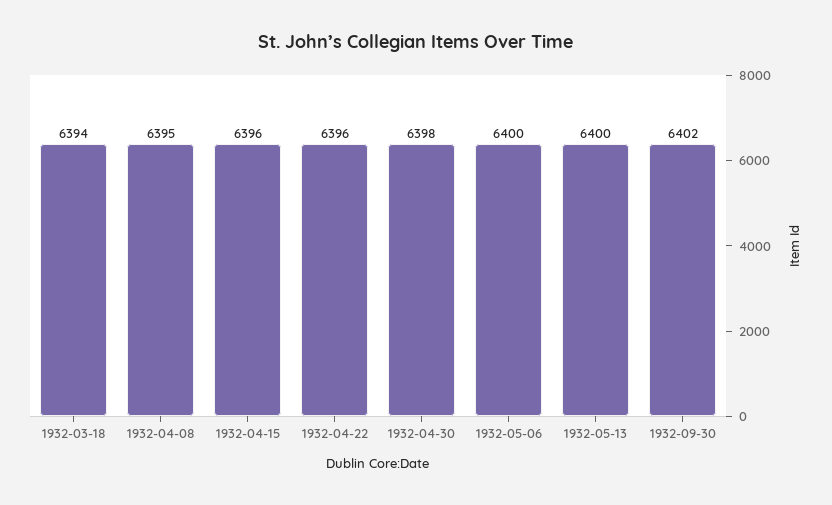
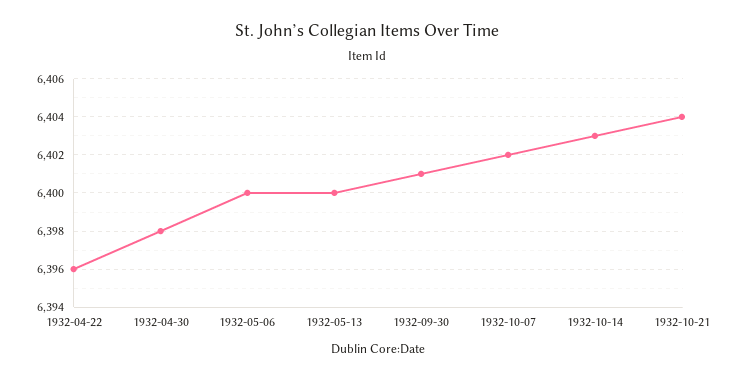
1932-03-18: 6394 -> none
1932-04-08: 6395 -> none
1932-04-15: 6396 -> none
1932-09-30: 6402 -> 6401
1932-10-07: none -> 6402
1932-10-14: none -> 6403
1932-10-21: none -> 6404

